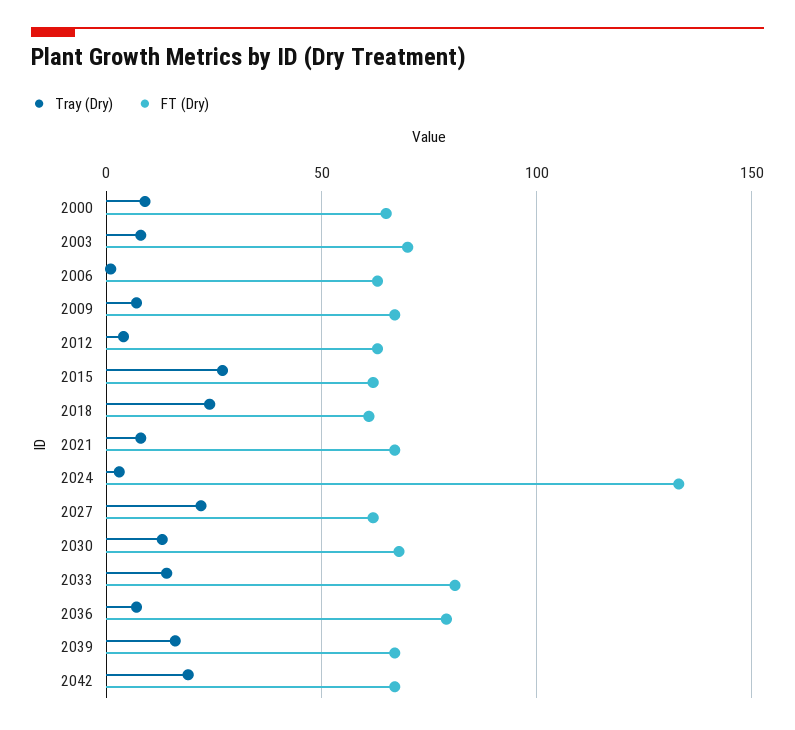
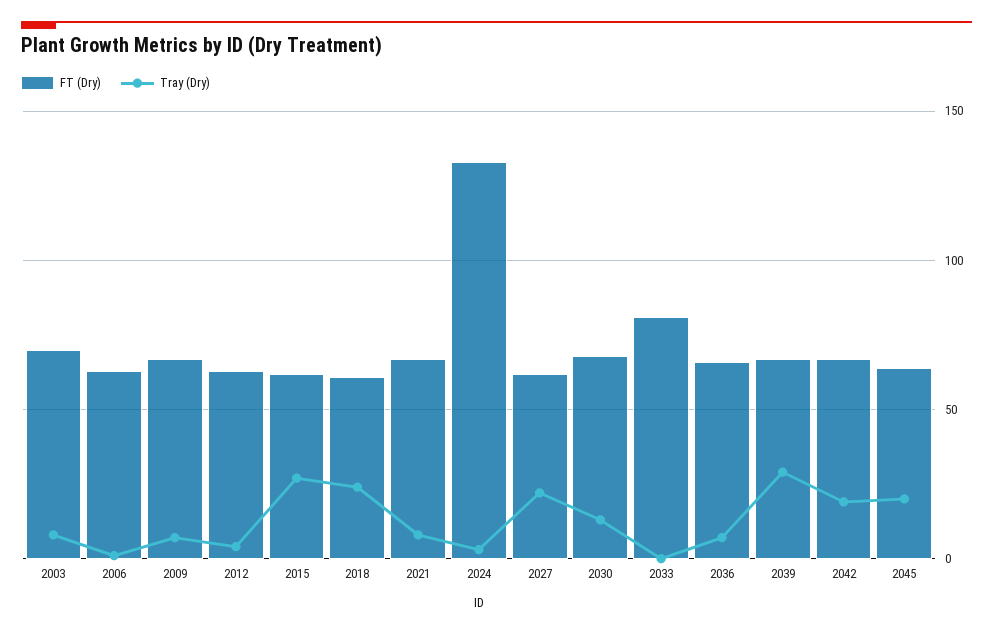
Tray (Dry), 2000: 10 -> none
FT (Dry), 2000: 65 -> none
Tray (Dry), 2033: 15 -> 0
FT (Dry), 2036: 80 -> 65
Tray (Dry), 2039: 15 -> 30
FT (Dry), 2045: none -> 65
Tray (Dry), 2045: none -> 20

